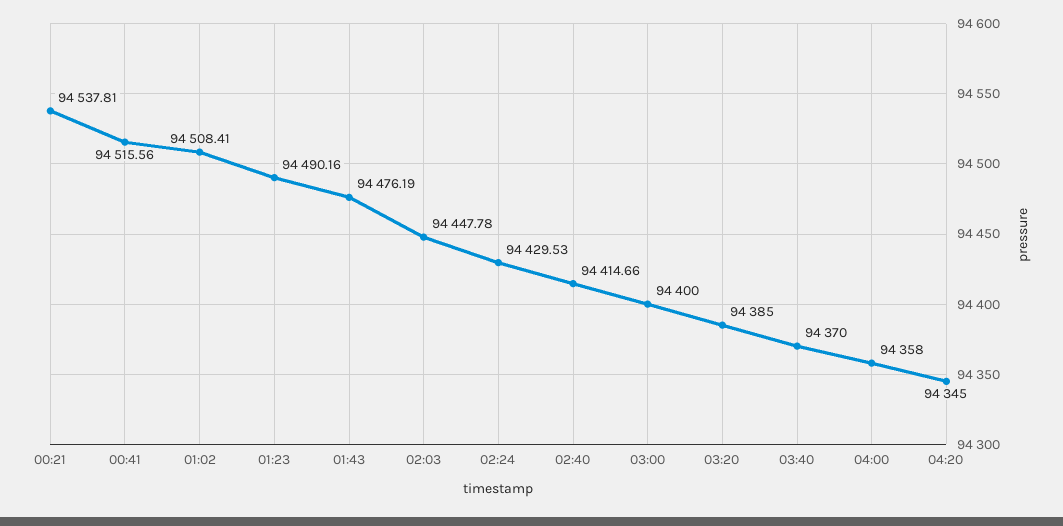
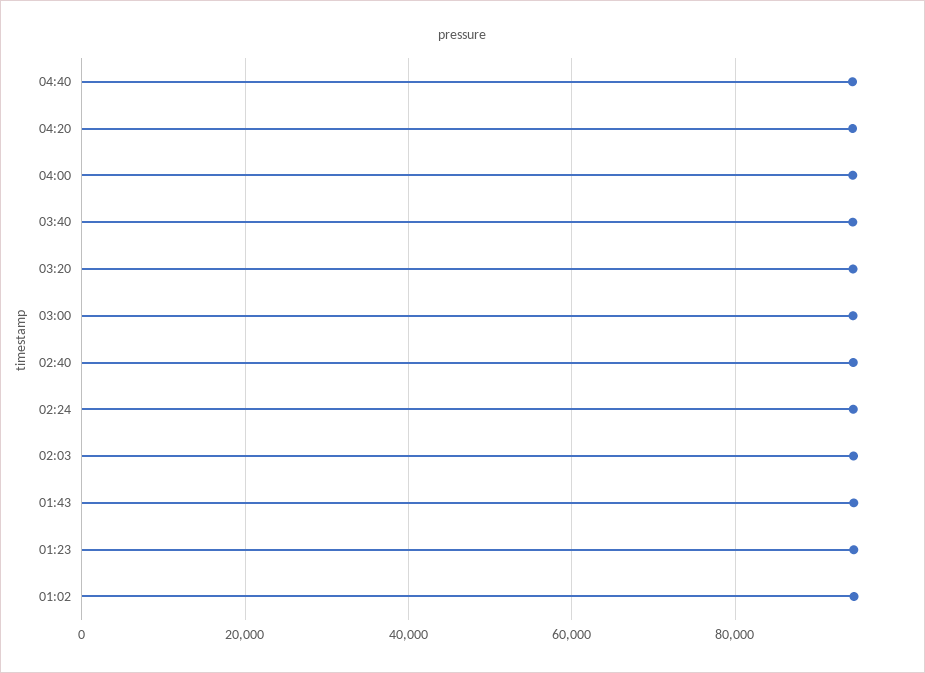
00:21: 94537.81 -> none
00:41: 94515.56 -> none
04:40: none -> 94000

